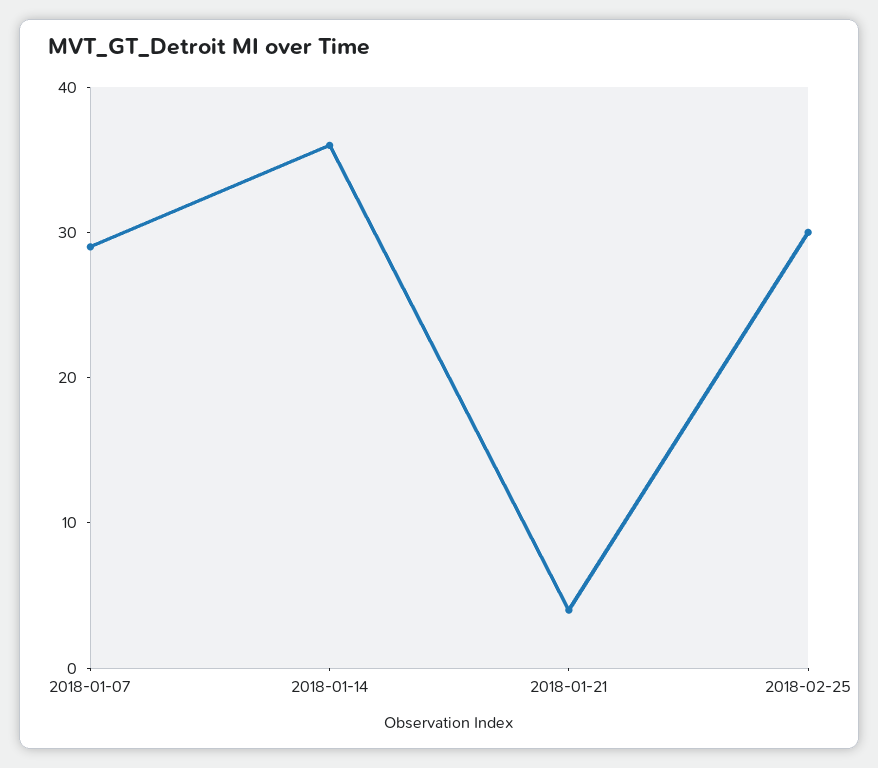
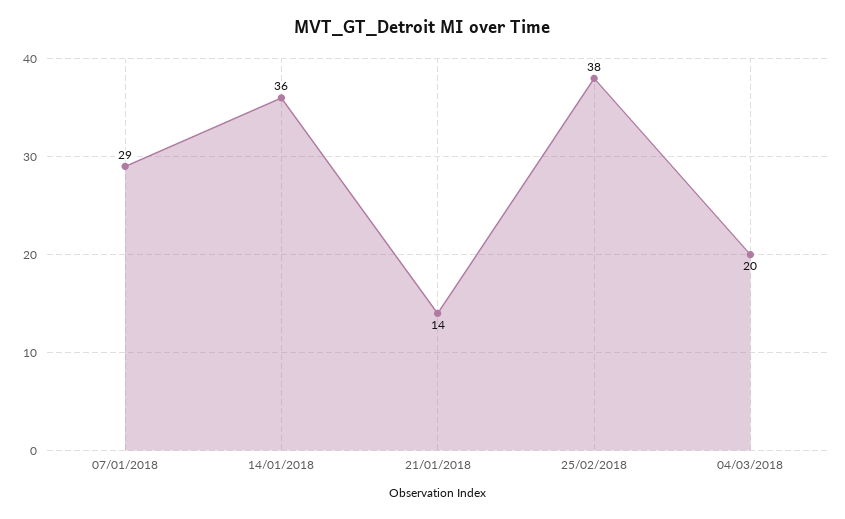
2018-01-21: 4 -> 14
2018-02-25: 30 -> 38
04/03/2018: none -> 20

